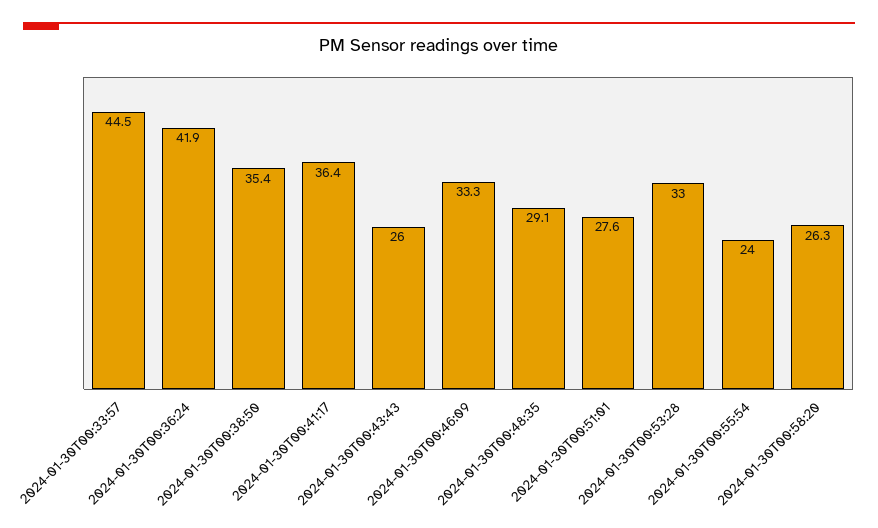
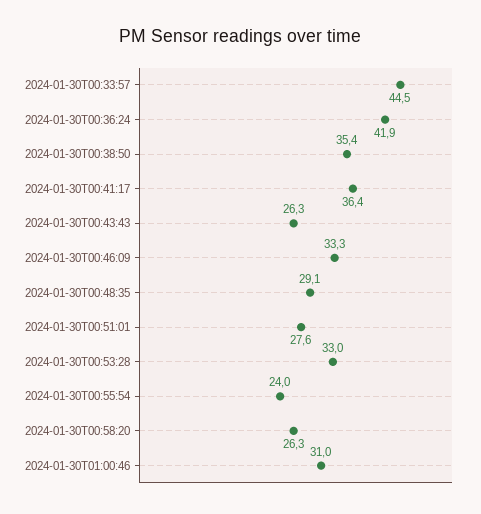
2024-01-30T00:43:43: 26 -> 26.3
2024-01-30T01:00:46: none -> 31

